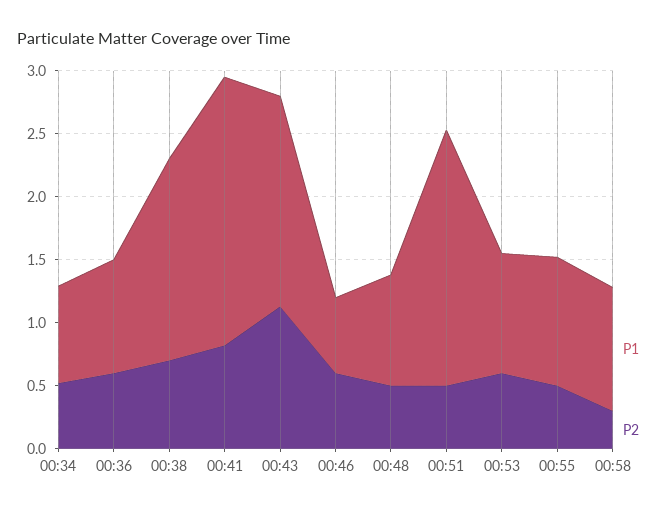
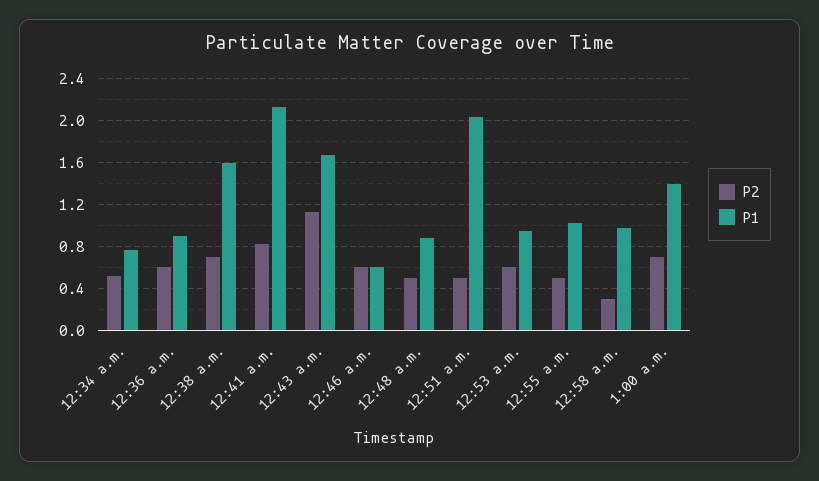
P2, 1:00 a.m.: none -> 0.7
P1, 1:00 a.m.: none -> 1.4

